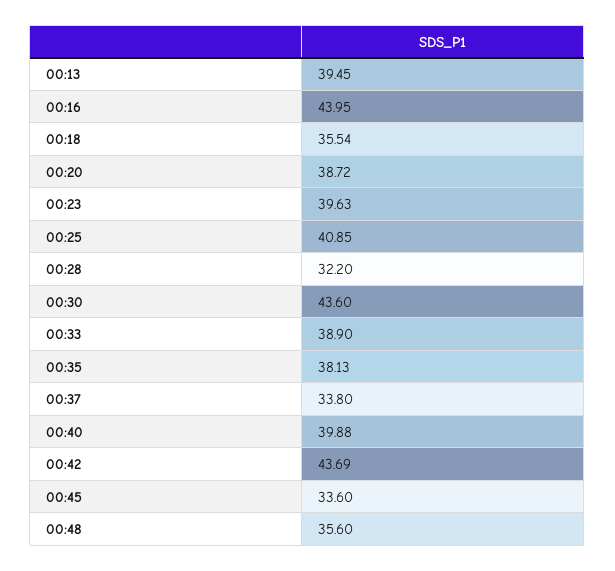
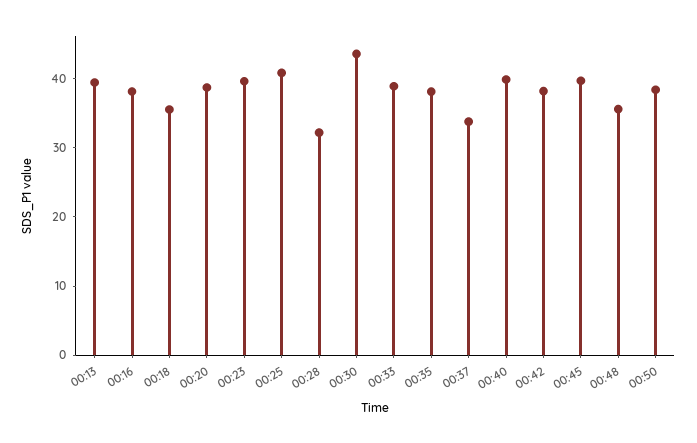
00:16: 43.95 -> 38
00:42: 43.69 -> 38
00:45: 33.6 -> 40
00:50: none -> 38

